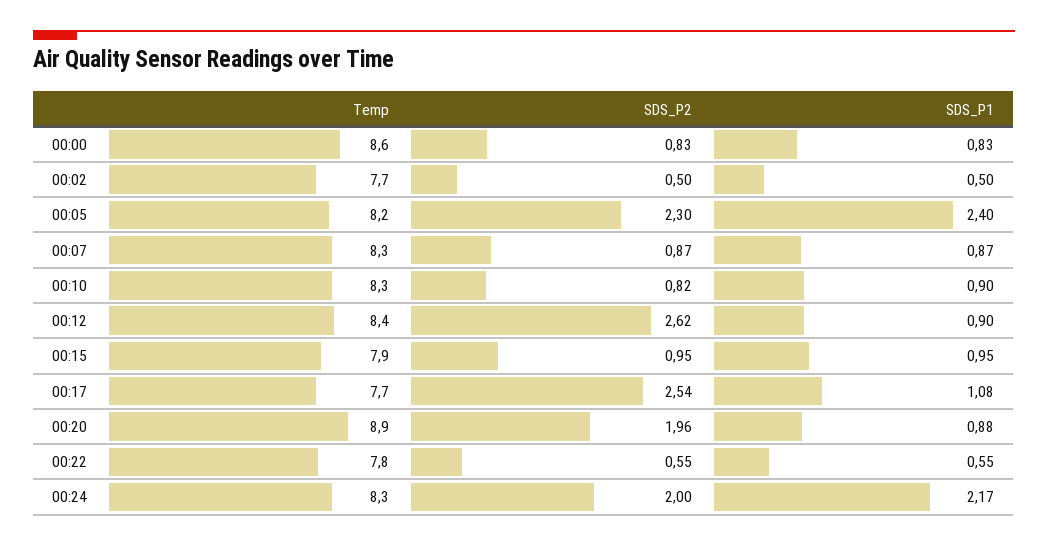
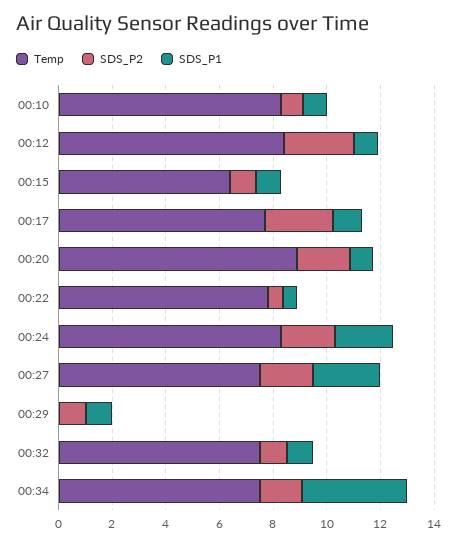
Temp, 00:00: 8.6 -> none
SDS_P2, 00:00: 0.83 -> none
SDS_P1, 00:00: 0.83 -> none
Temp, 00:02: 7.7 -> none
SDS_P2, 00:02: 0.5 -> none
SDS_P1, 00:02: 0.5 -> none
Temp, 00:05: 8.2 -> none
SDS_P2, 00:05: 2.3 -> none
SDS_P1, 00:05: 2.4 -> none
Temp, 00:07: 8.3 -> none
SDS_P2, 00:07: 0.87 -> none
SDS_P1, 00:07: 0.87 -> none
Temp, 00:15: 7.9 -> 6.5
Temp, 00:27: none -> 7.5
SDS_P2, 00:27: none -> 2
SDS_P1, 00:27: none -> 2.5
Temp, 00:29: none -> 0
SDS_P2, 00:29: none -> 1
SDS_P1, 00:29: none -> 1
Temp, 00:32: none -> 7.5
SDS_P2, 00:32: none -> 1
SDS_P1, 00:32: none -> 1
Temp, 00:34: none -> 7.5
SDS_P2, 00:34: none -> 1.5
SDS_P1, 00:34: none -> 4

